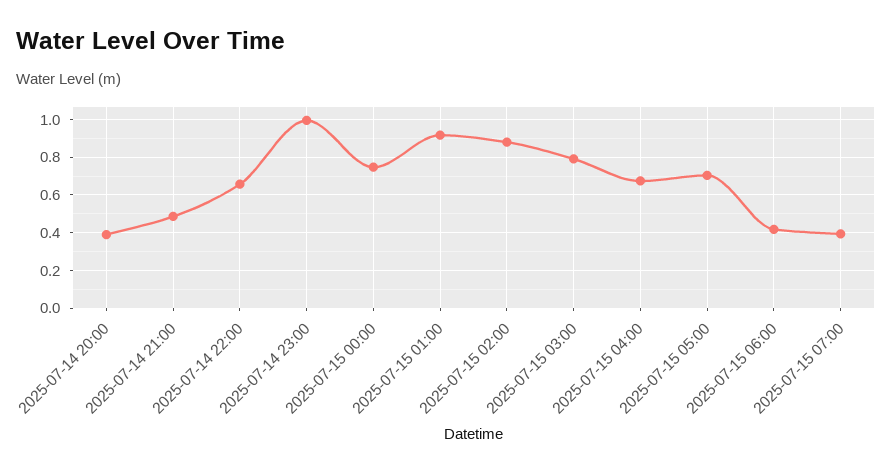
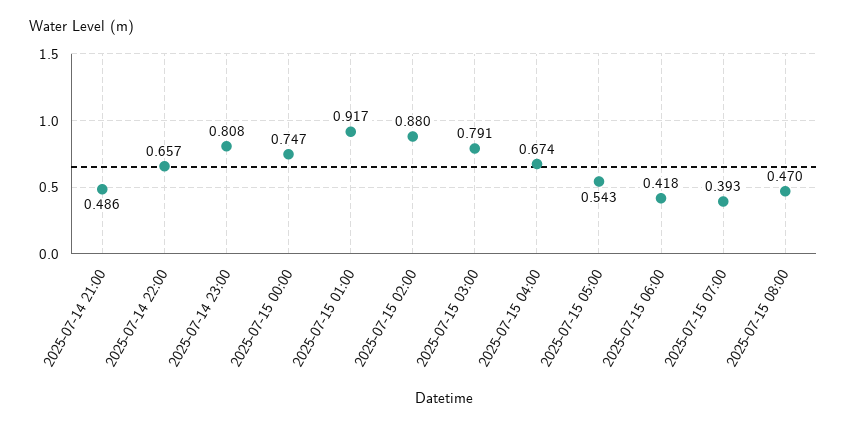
2025-07-14 20:00: 0.4 -> none
2025-07-14 23:00: 1 -> 0.808
2025-07-15 05:00: 0.7 -> 0.543
2025-07-15 08:00: none -> 0.47

